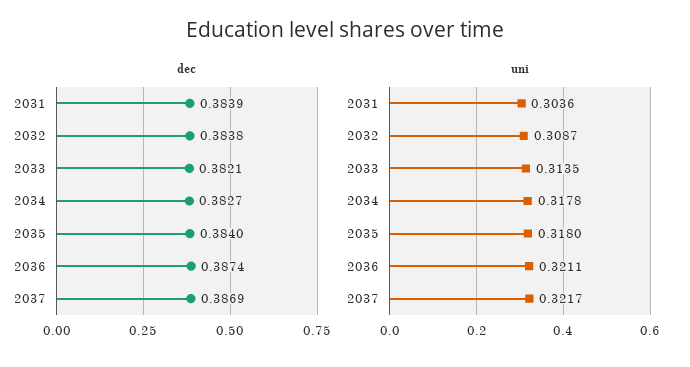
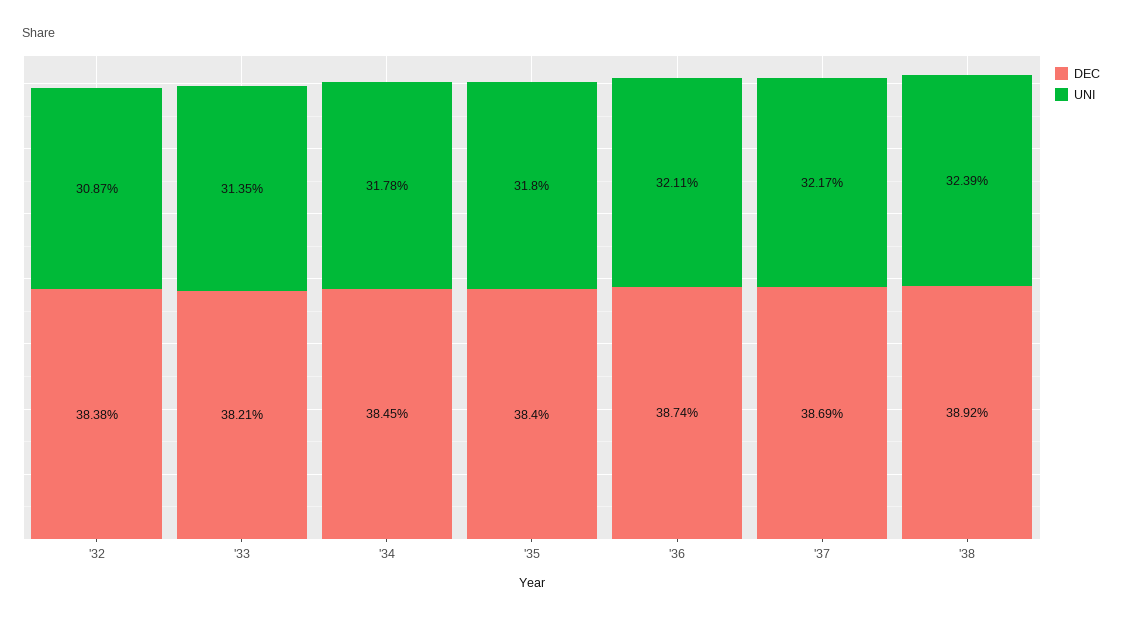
dec, 2031: 0.3839 -> none
dec, 2034: 0.3827 -> 0.3845
uni, 2031: 0.3036 -> none
dec, '38: none -> 0.3892
uni, '38: none -> 0.3239

